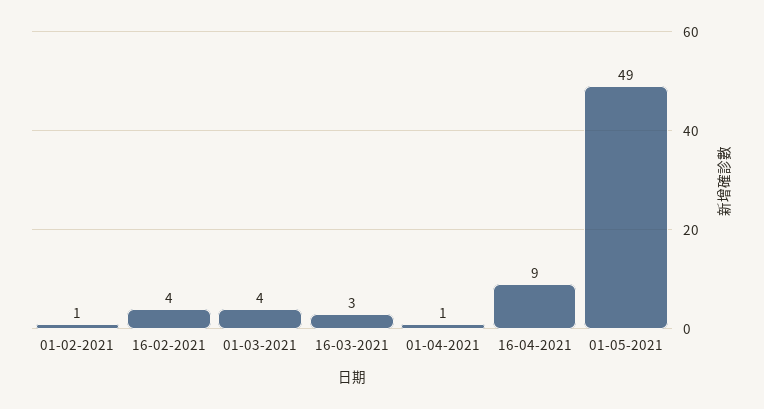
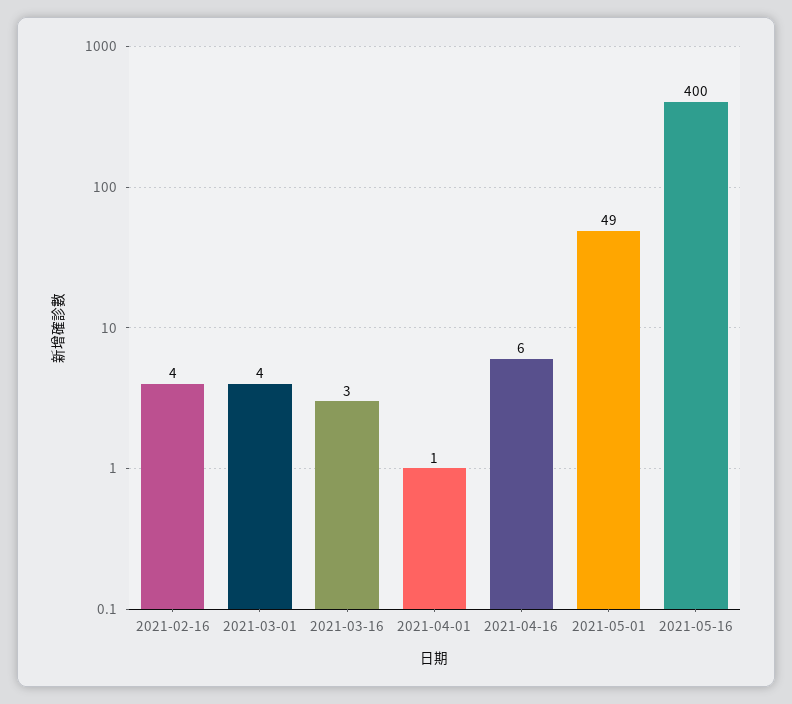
01-02-2021: 1 -> none
16-04-2021: 9 -> 6
2021-05-16: none -> 400

